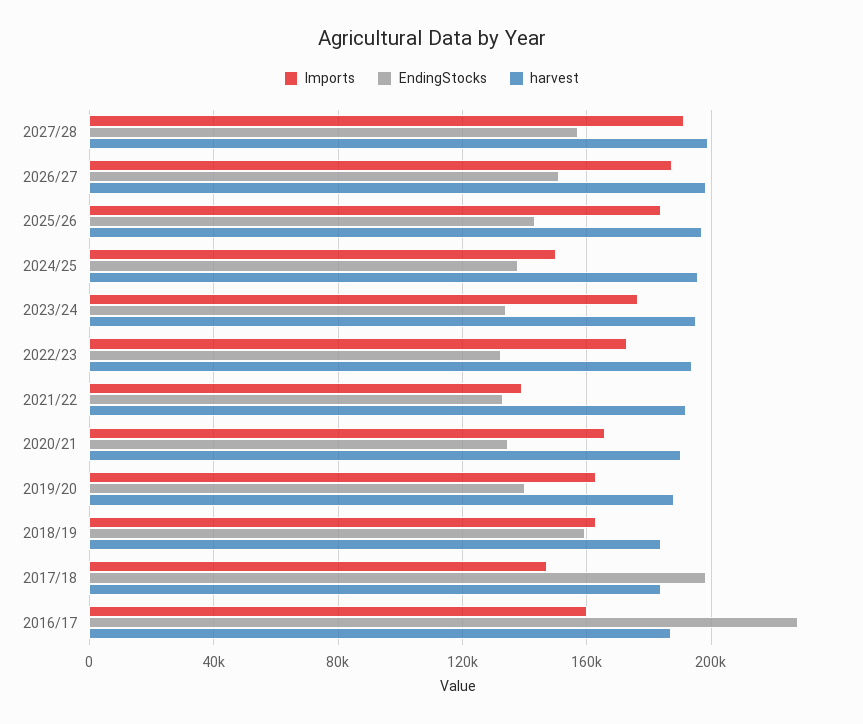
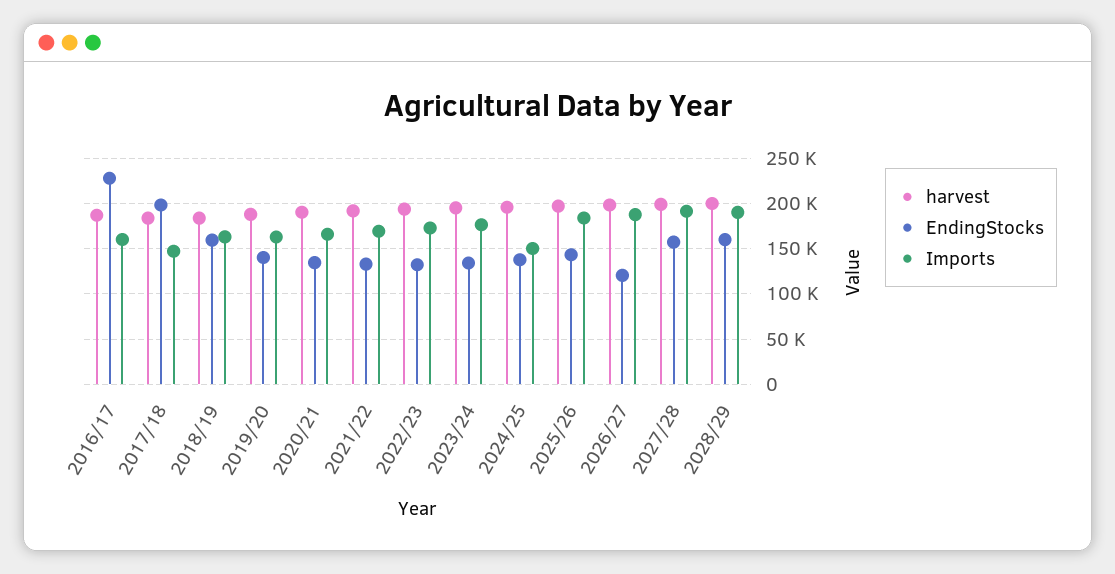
EndingStocks, 2026/27: 150000 -> 120000
Imports, 2021/22: 140000 -> 170000
harvest, 2028/29: none -> 200000
EndingStocks, 2028/29: none -> 160000
Imports, 2028/29: none -> 190000

